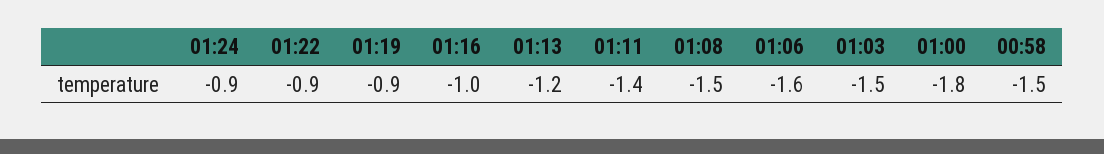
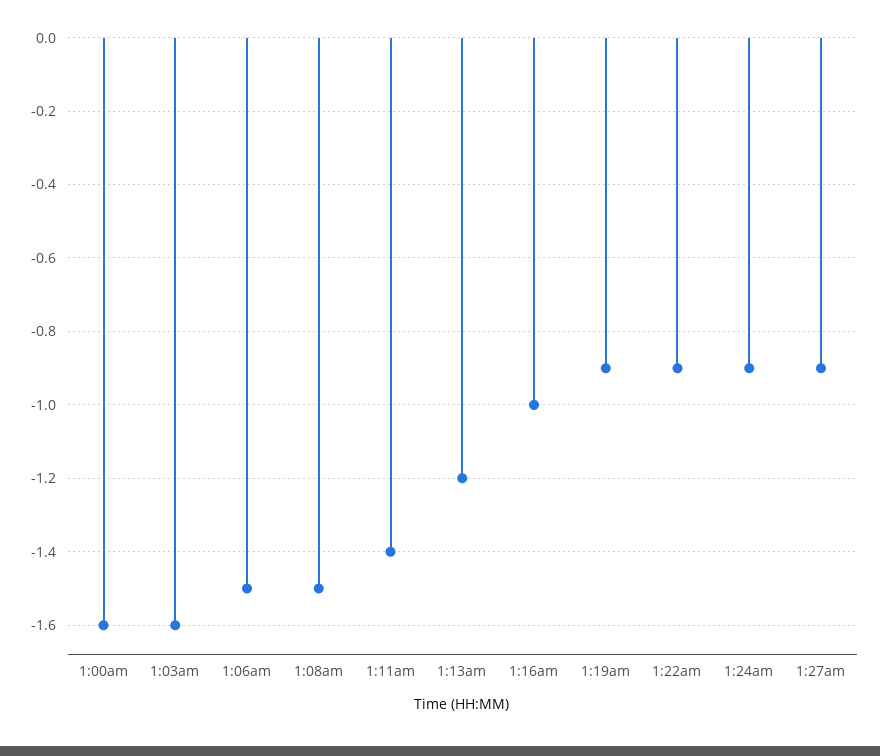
01:06: -1.6 -> -1.5
01:03: -1.5 -> -1.6
01:00: -1.8 -> -1.6
00:58: -1.5 -> none
1:27am: none -> -0.9

